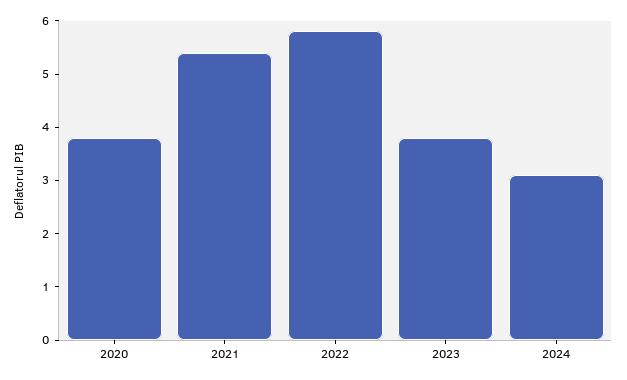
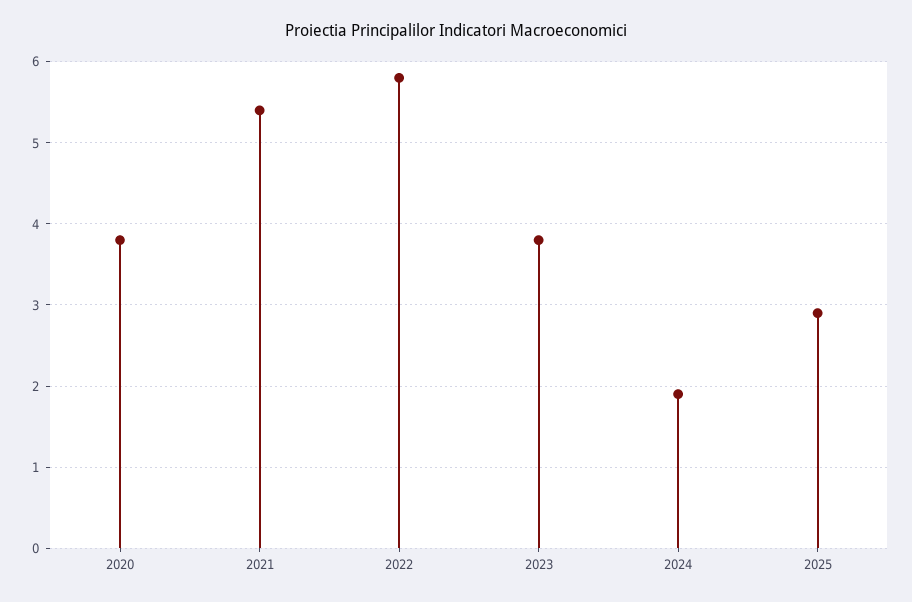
2024: 3 -> 1.9
2025: none -> 2.9

